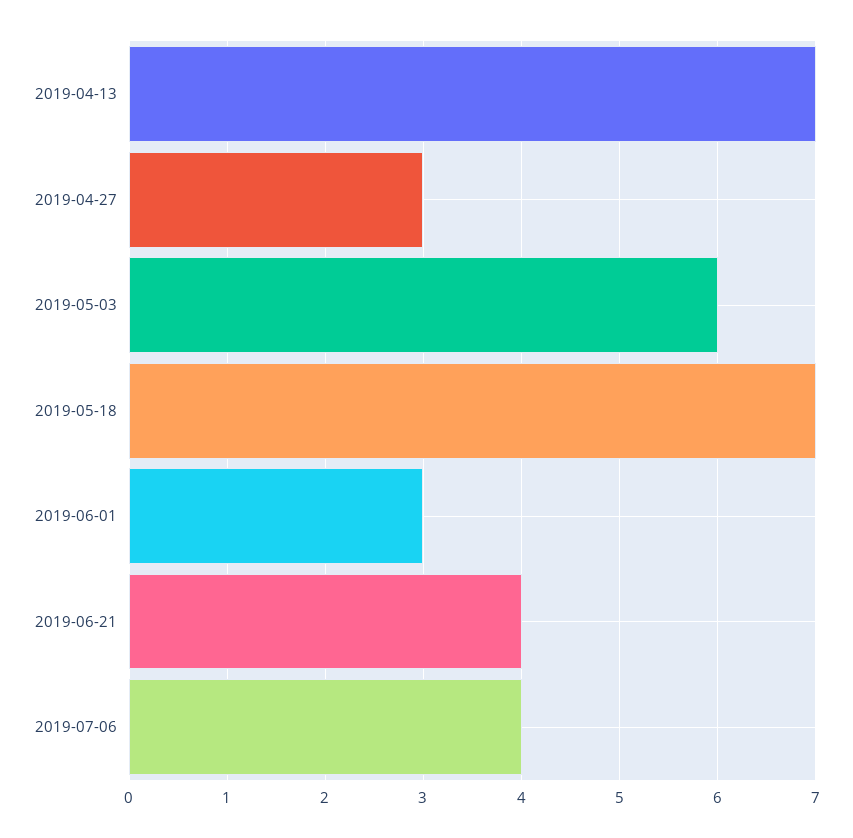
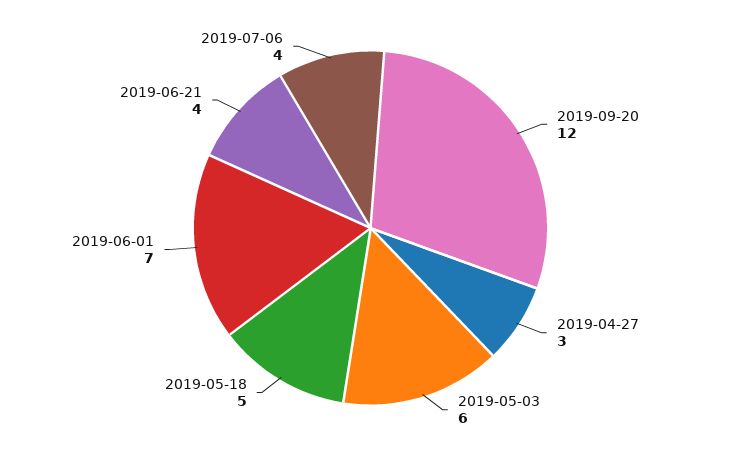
2019-04-13: 7 -> none
2019-05-18: 7 -> 5
2019-06-01: 3 -> 7
2019-09-20: none -> 12

